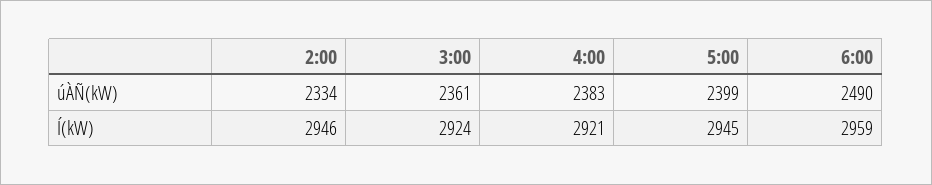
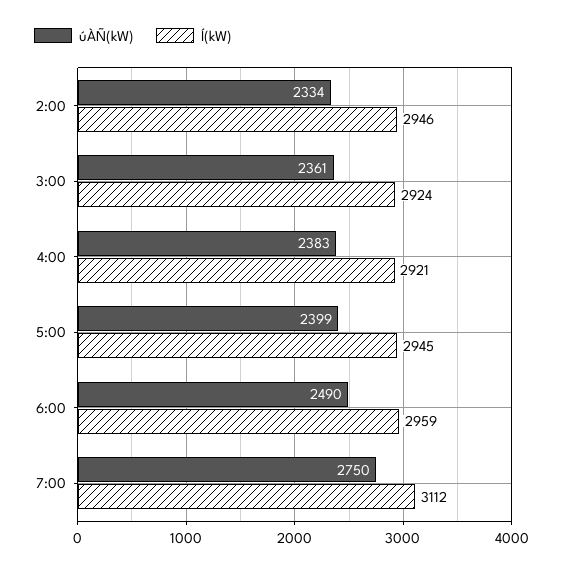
úÀÑ(kW), 7:00: none -> 2750
Í(kW), 7:00: none -> 3112

